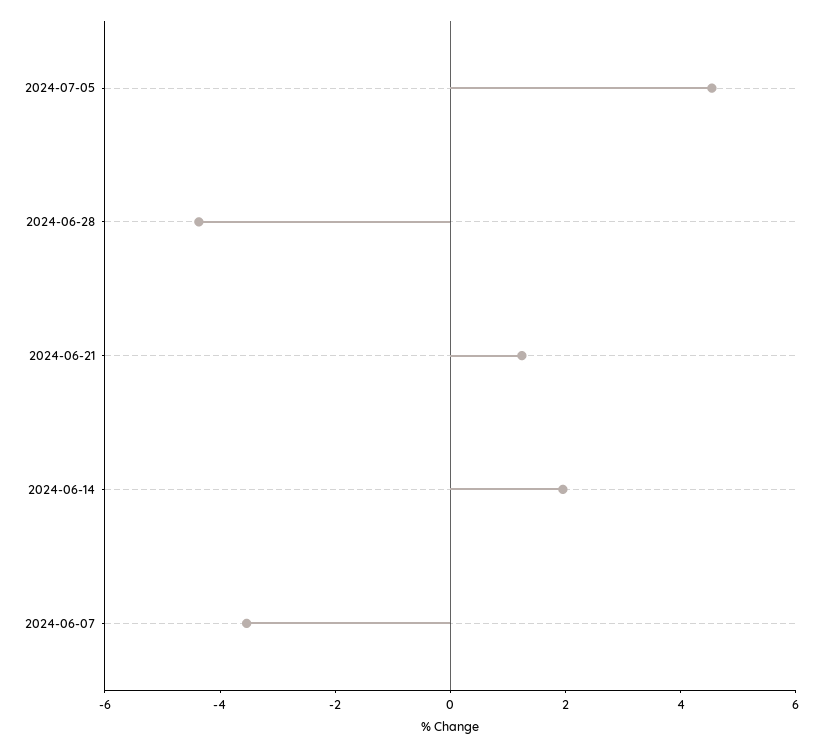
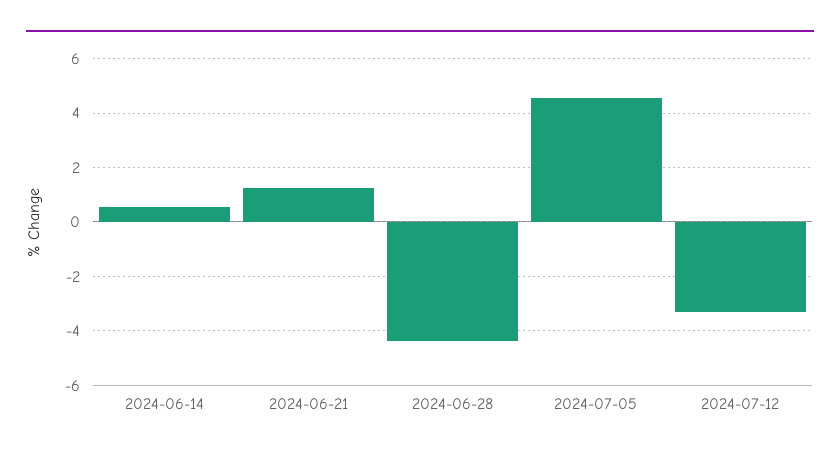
2024-06-14: 2 -> 0.5
2024-06-07: -3.5 -> none
2024-07-12: none -> -3.25

